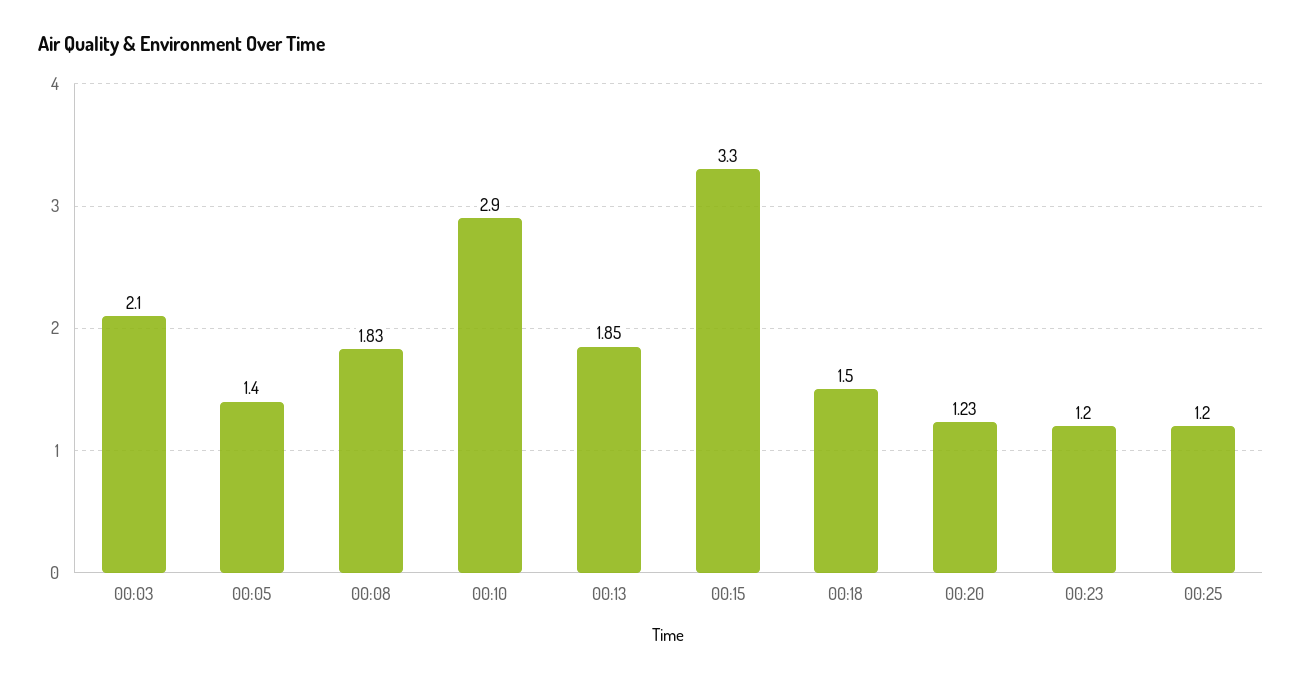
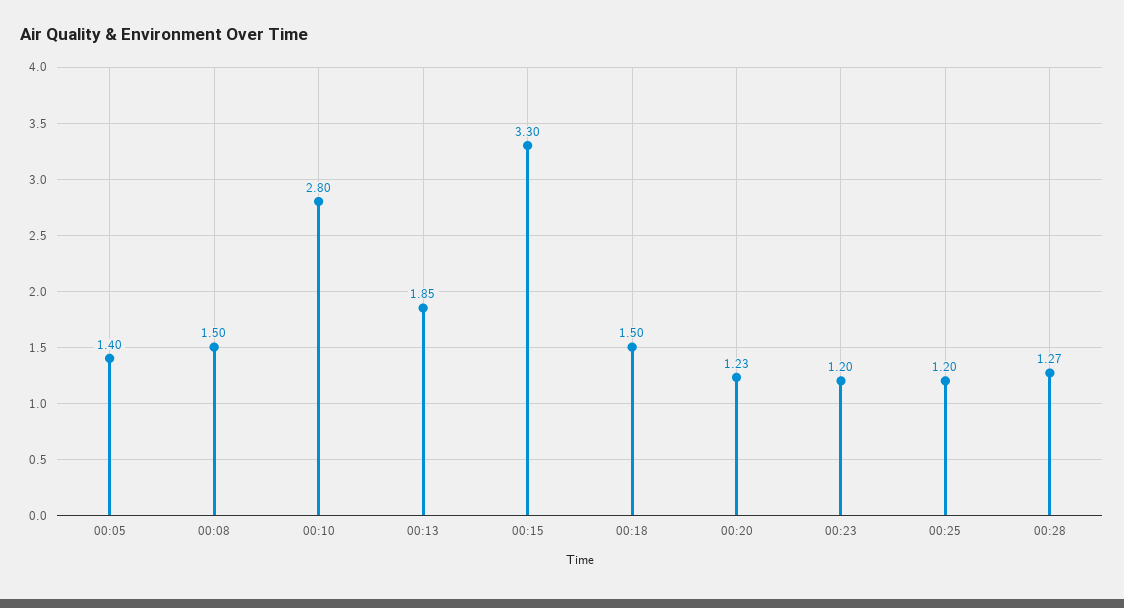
00:03: 2.1 -> none
00:08: 1.83 -> 1.5
00:10: 2.9 -> 2.8
00:28: none -> 1.27

